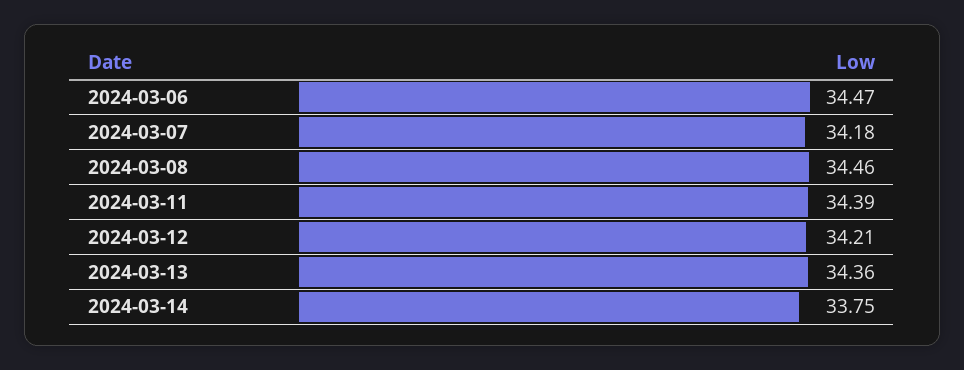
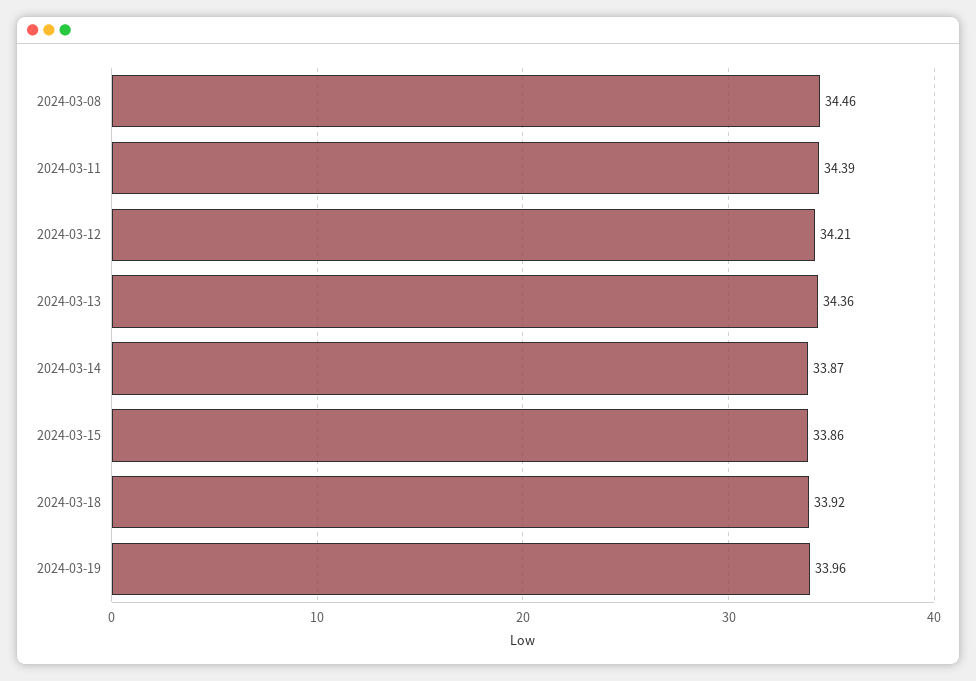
2024-03-06: 34.47 -> none
2024-03-07: 34.18 -> none
2024-03-14: 33.75 -> 33.87
2024-03-15: none -> 33.86
2024-03-18: none -> 33.92
2024-03-19: none -> 33.96

